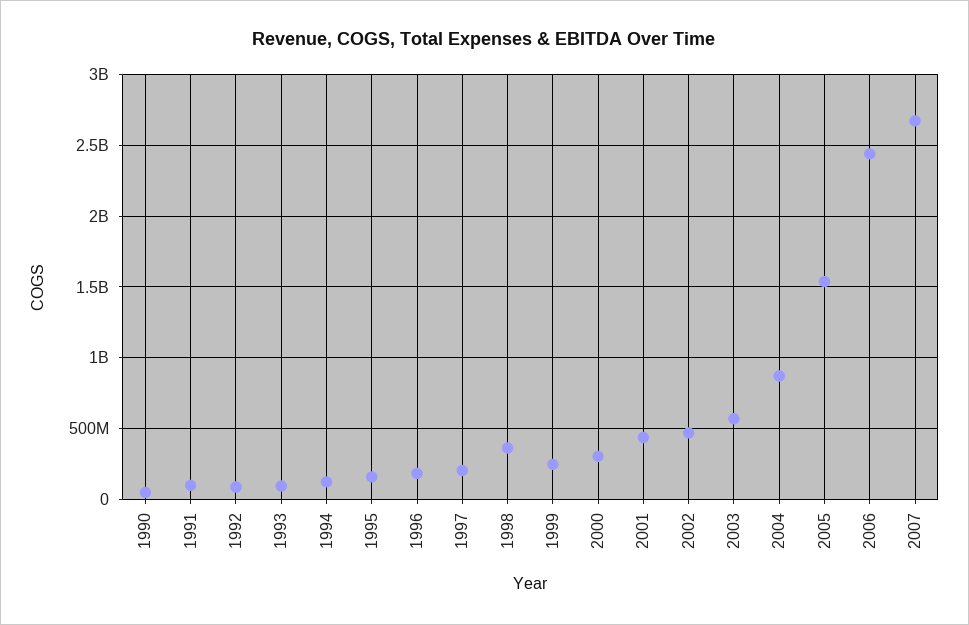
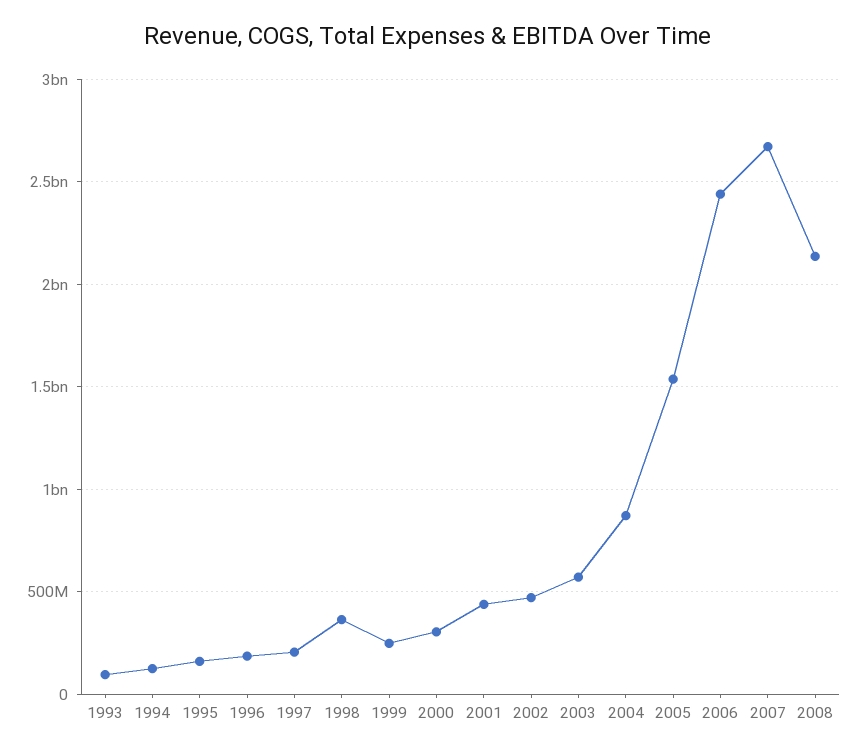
1990: 50000000 -> none
1991: 100000000 -> none
1992: 100000000 -> none
2008: none -> 2150000000

